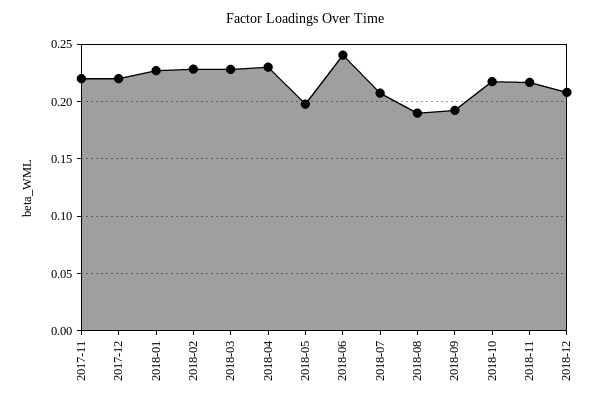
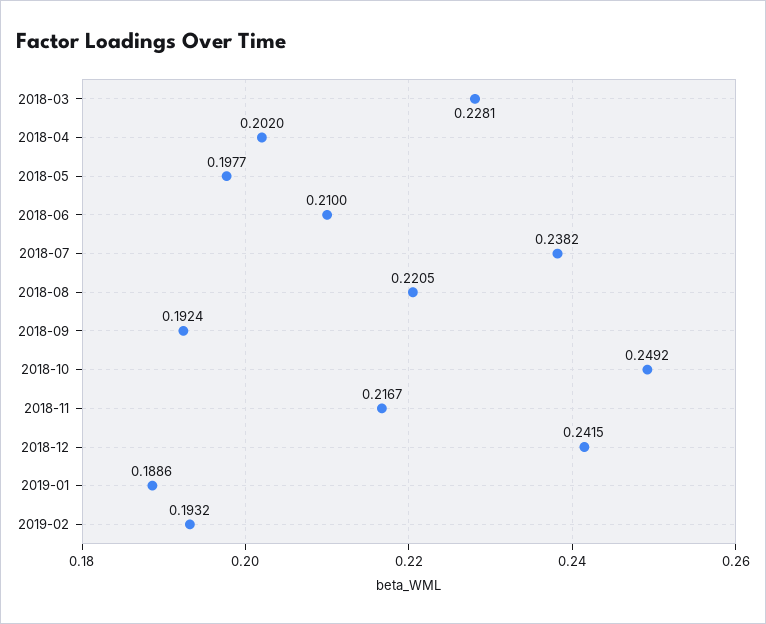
2017-11: 0.22 -> none
2017-12: 0.22 -> none
2018-01: 0.23 -> none
2018-02: 0.23 -> none
2018-04: 0.23 -> 0.202
2018-06: 0.24 -> 0.21
2018-07: 0.21 -> 0.2382
2018-08: 0.19 -> 0.2205
2018-10: 0.22 -> 0.2492
2018-12: 0.21 -> 0.2415
2019-01: none -> 0.1886
2019-02: none -> 0.1932

